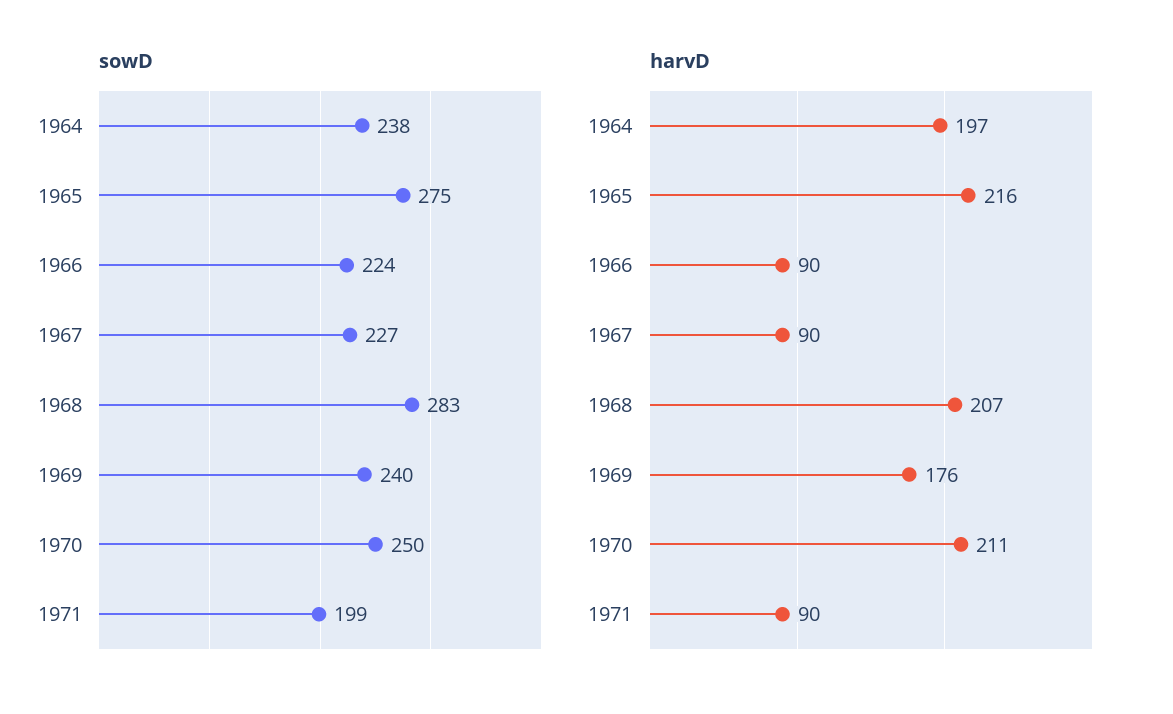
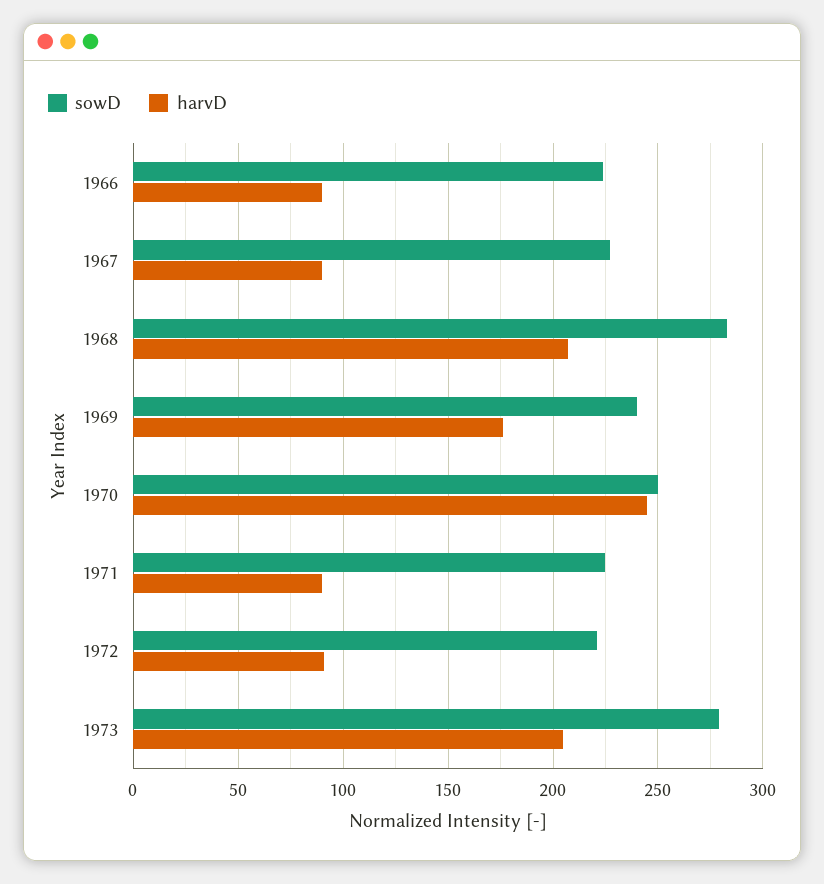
sowD, 1964: 238 -> none
sowD, 1965: 275 -> none
sowD, 1971: 199 -> 225
harvD, 1964: 197 -> none
harvD, 1965: 216 -> none
harvD, 1970: 211 -> 245
sowD, 1972: none -> 220
harvD, 1972: none -> 90
sowD, 1973: none -> 280
harvD, 1973: none -> 205

